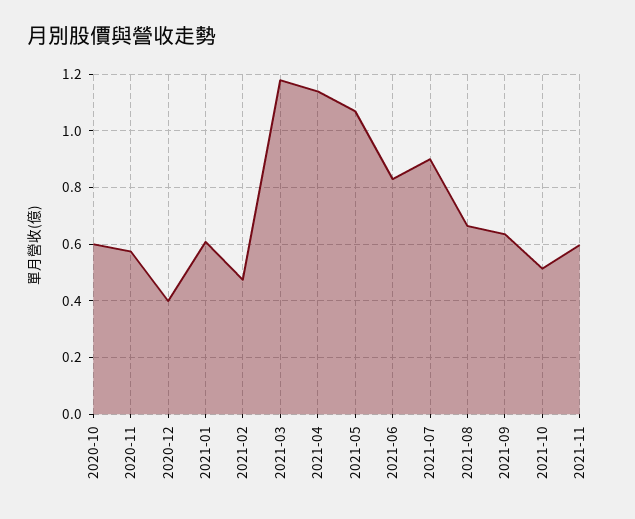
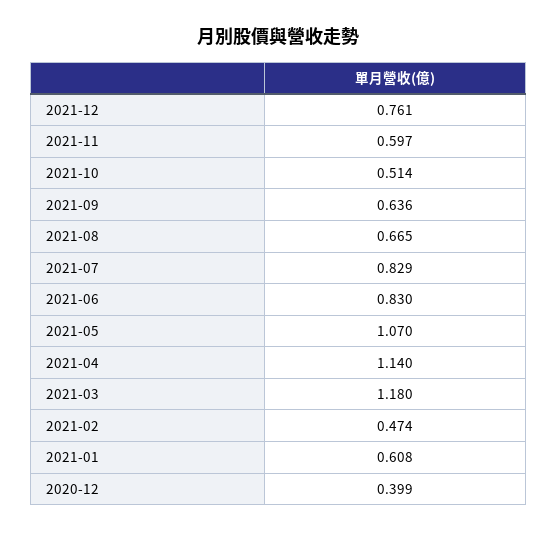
2020-10: 0.6 -> none
2020-11: 0.575 -> none
2021-07: 0.9 -> 0.829
2021-12: none -> 0.761

